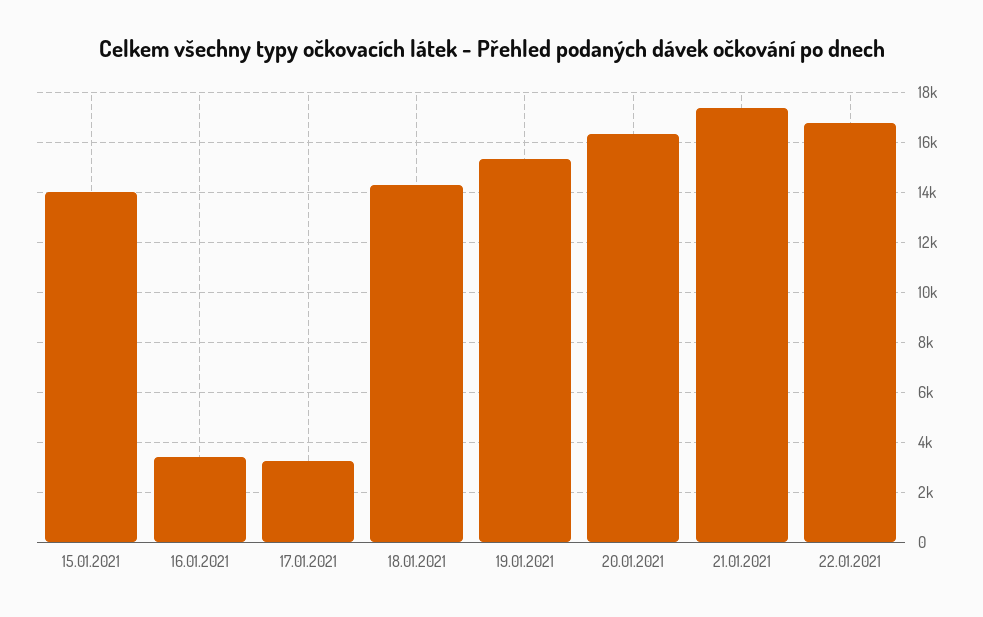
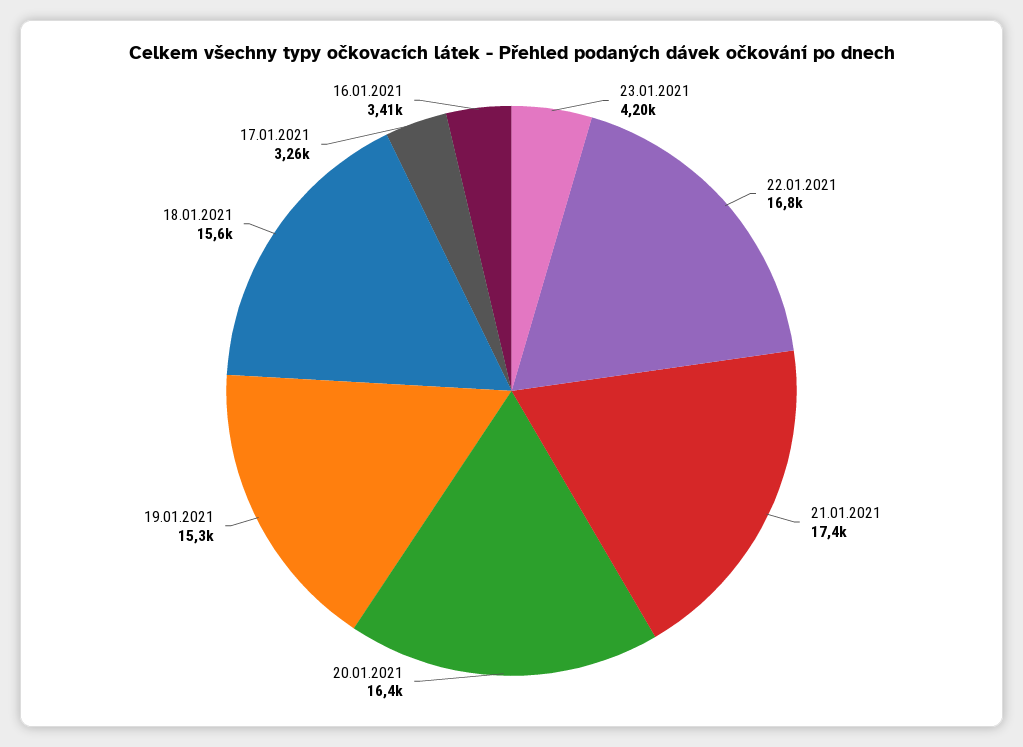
15.01.2021: 14000 -> none
18.01.2021: 14250 -> 15600
23.01.2021: none -> 4200

